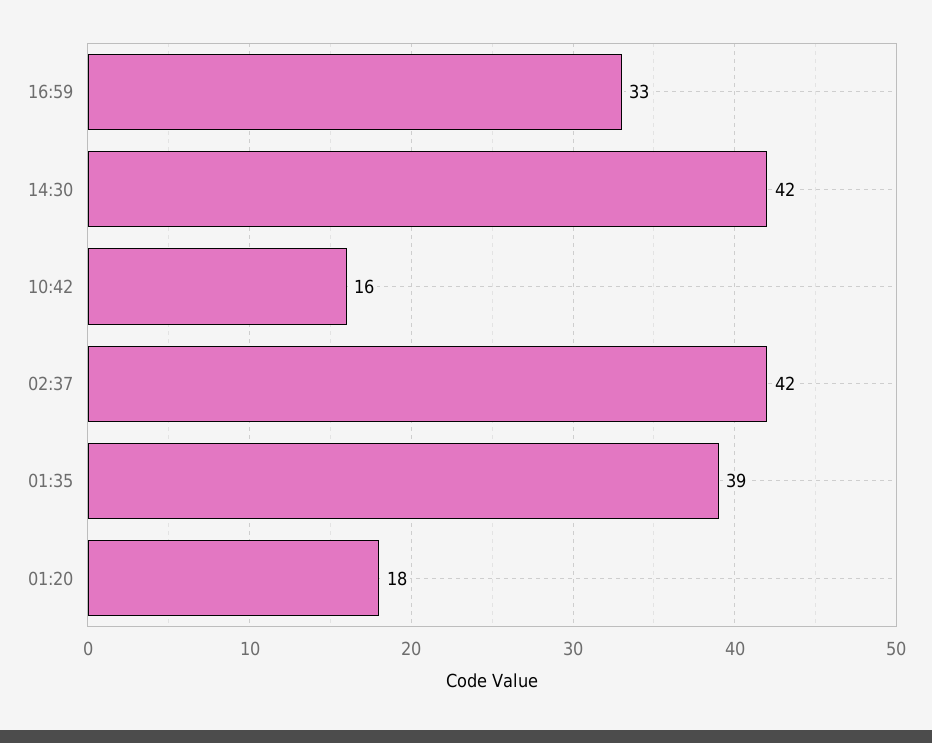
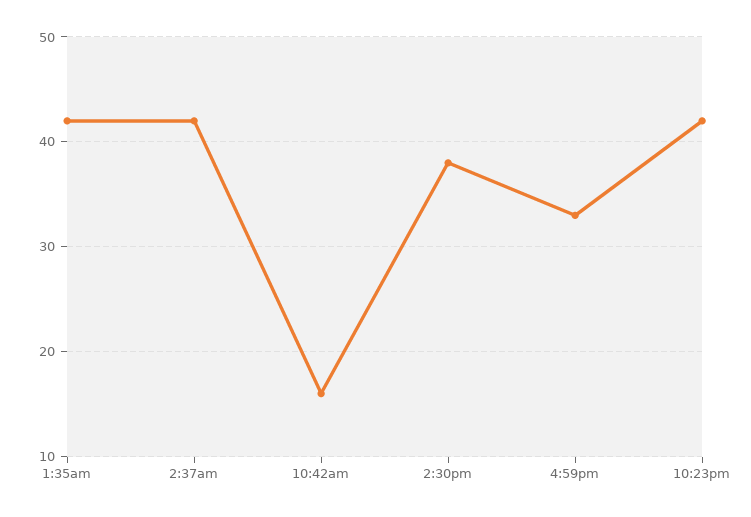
14:30: 42 -> 38
01:35: 39 -> 42
01:20: 18 -> none
10:23pm: none -> 42

